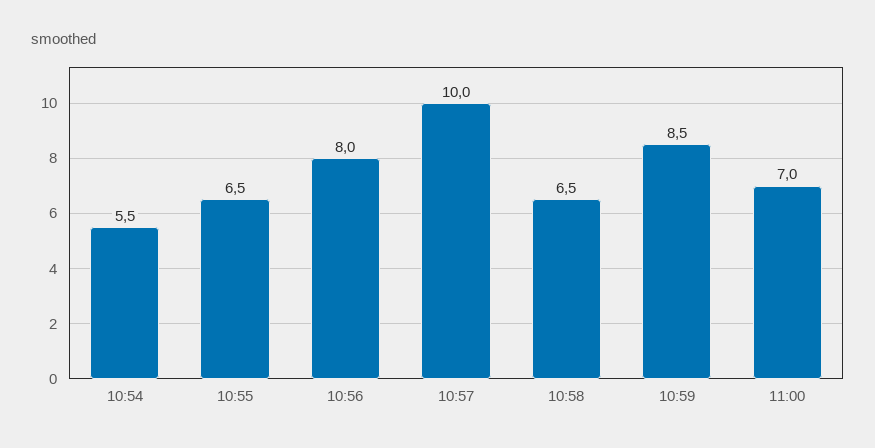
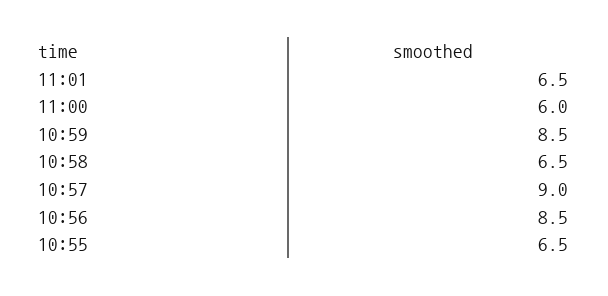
10:54: 5.5 -> none
10:56: 8 -> 8.5
10:57: 10 -> 9
11:00: 7 -> 6
11:01: none -> 6.5

